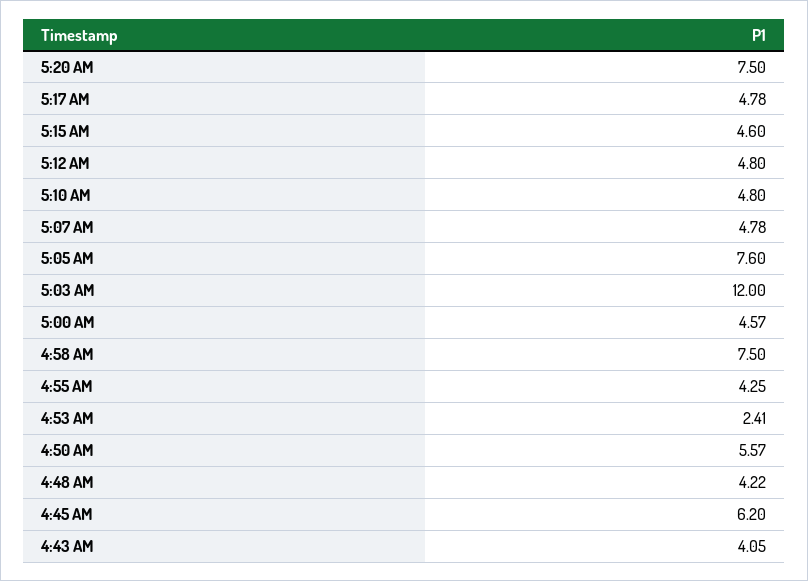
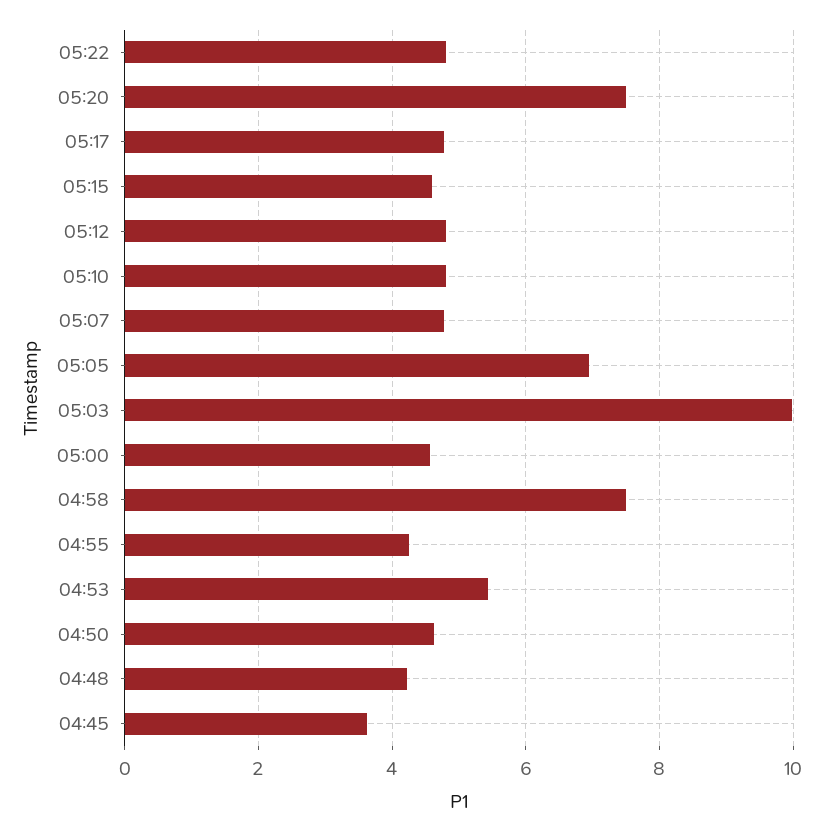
5:05 AM: 7.6 -> 7
5:03 AM: 12 -> 10
4:53 AM: 2.41 -> 5.4
4:50 AM: 5.57 -> 4.6
4:45 AM: 6.2 -> 3.6
4:43 AM: 4.05 -> none
05:22: none -> 4.8

